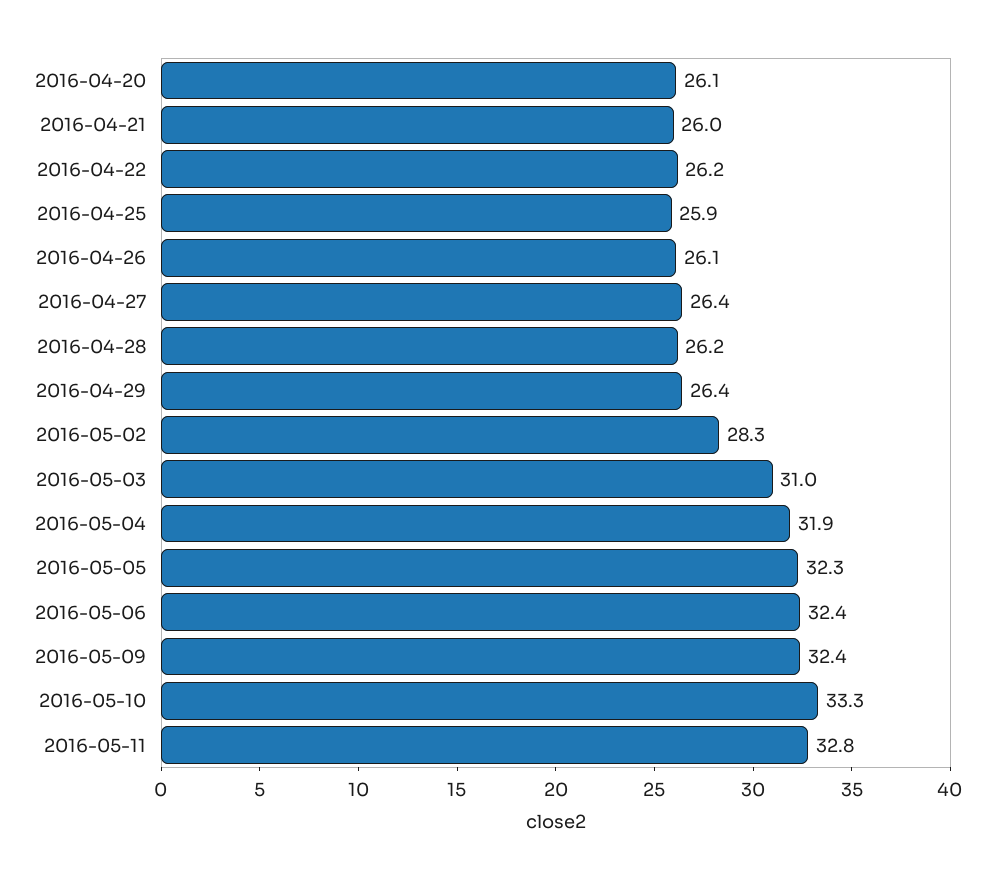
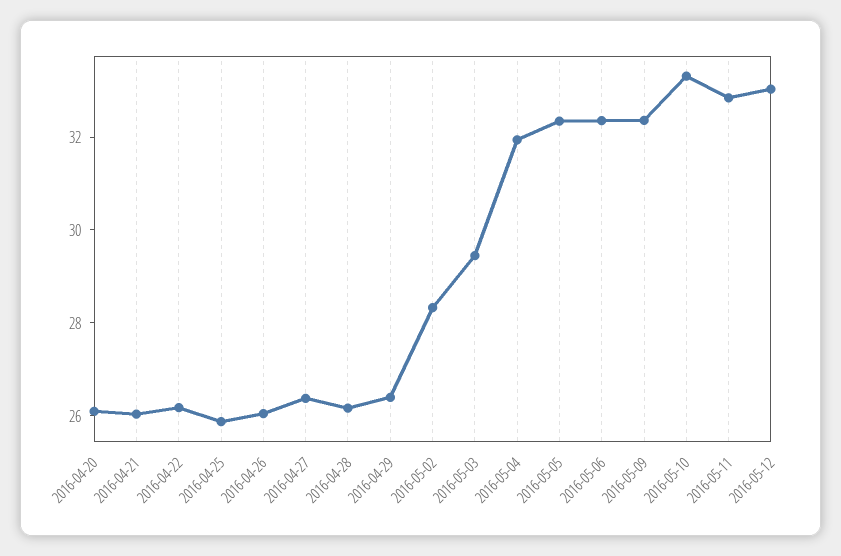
2016-05-03: 31 -> 29.5
2016-05-12: none -> 33

